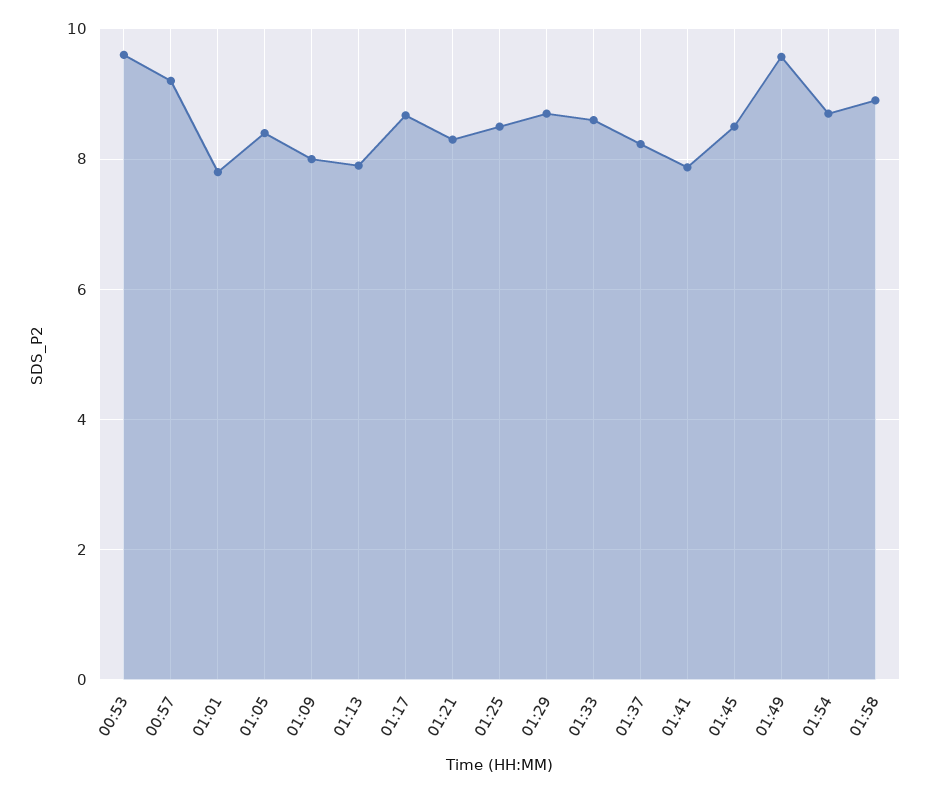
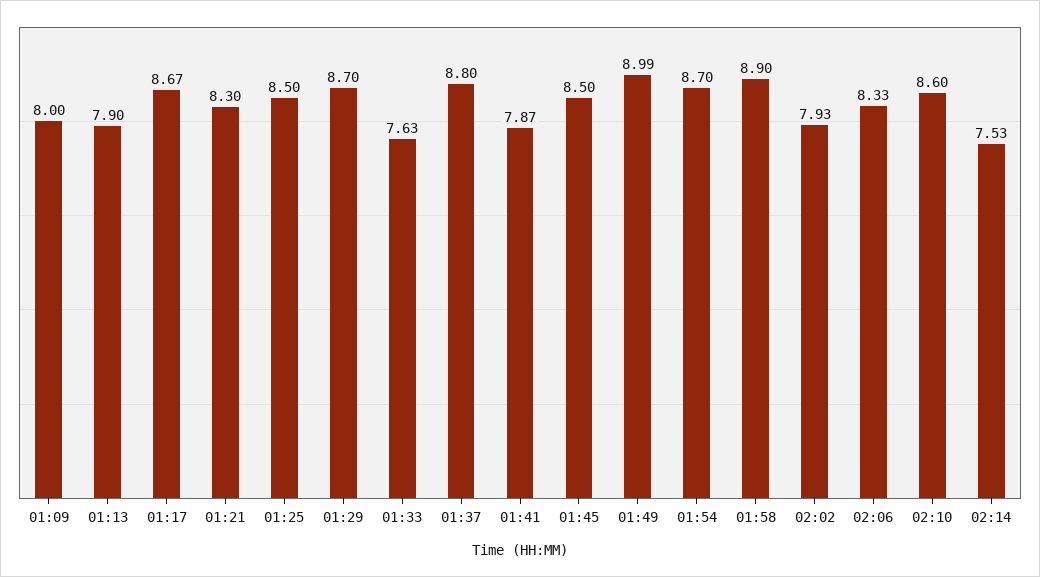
00:53: 9.6 -> none
00:57: 9.2 -> none
01:01: 7.8 -> none
01:05: 8.4 -> none
01:33: 8.6 -> 7.63
01:37: 8.2 -> 8.8
01:49: 9.6 -> 8.99
02:02: none -> 7.93
02:06: none -> 8.33
02:10: none -> 8.6
02:14: none -> 7.53

